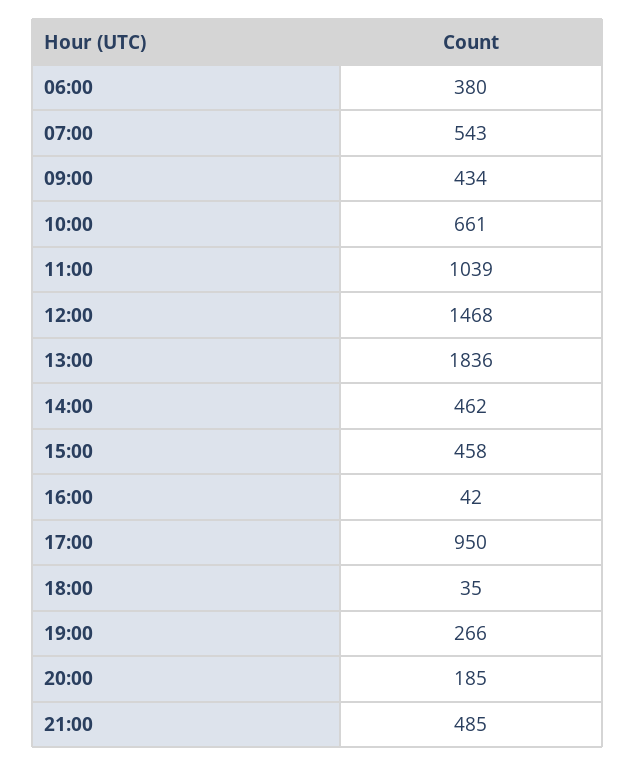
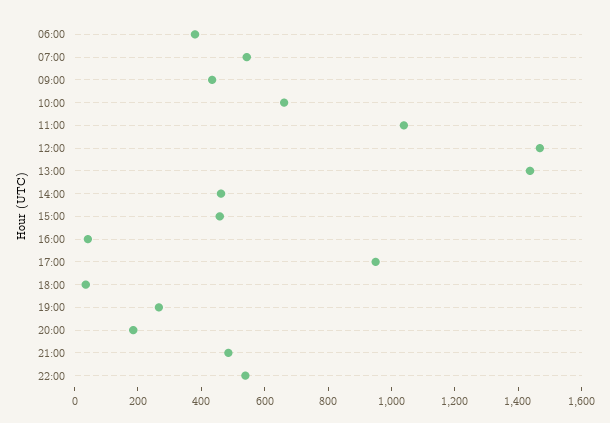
13:00: 1836 -> 1450
22:00: none -> 550

